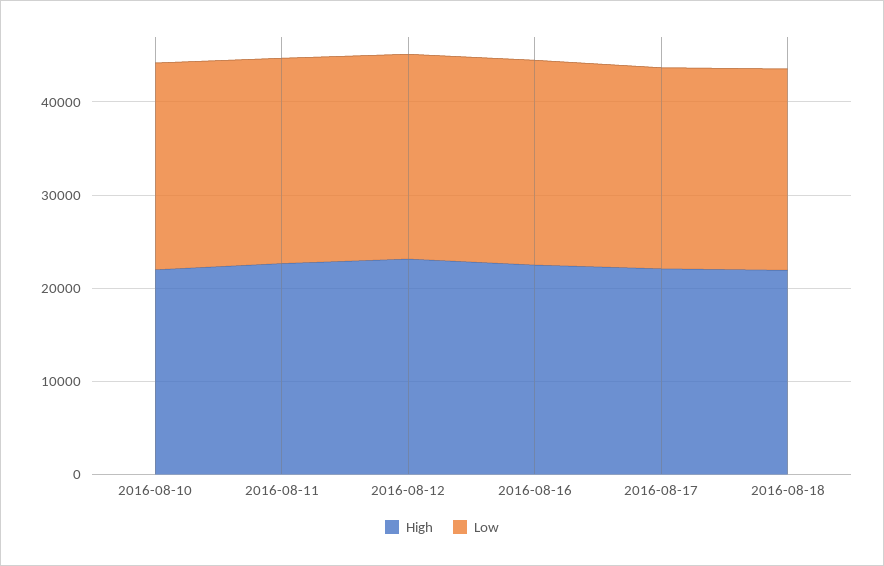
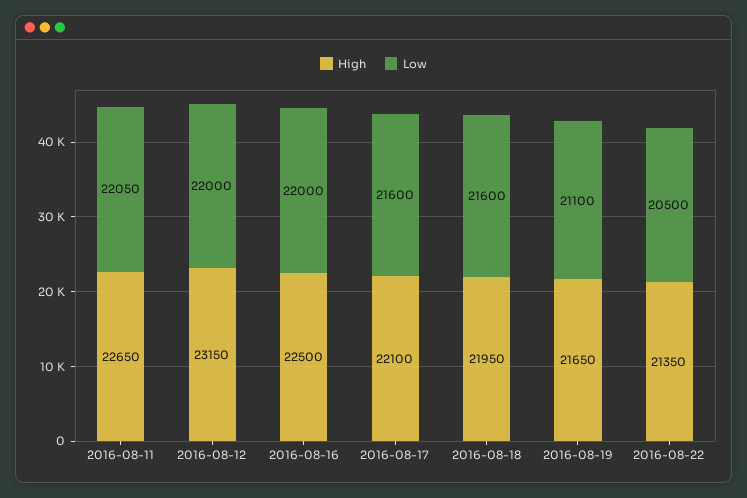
High, 2016-08-10: 22000 -> none
Low, 2016-08-10: 22000 -> none
High, 2016-08-19: none -> 21650
Low, 2016-08-19: none -> 21100
High, 2016-08-22: none -> 21350
Low, 2016-08-22: none -> 20500

